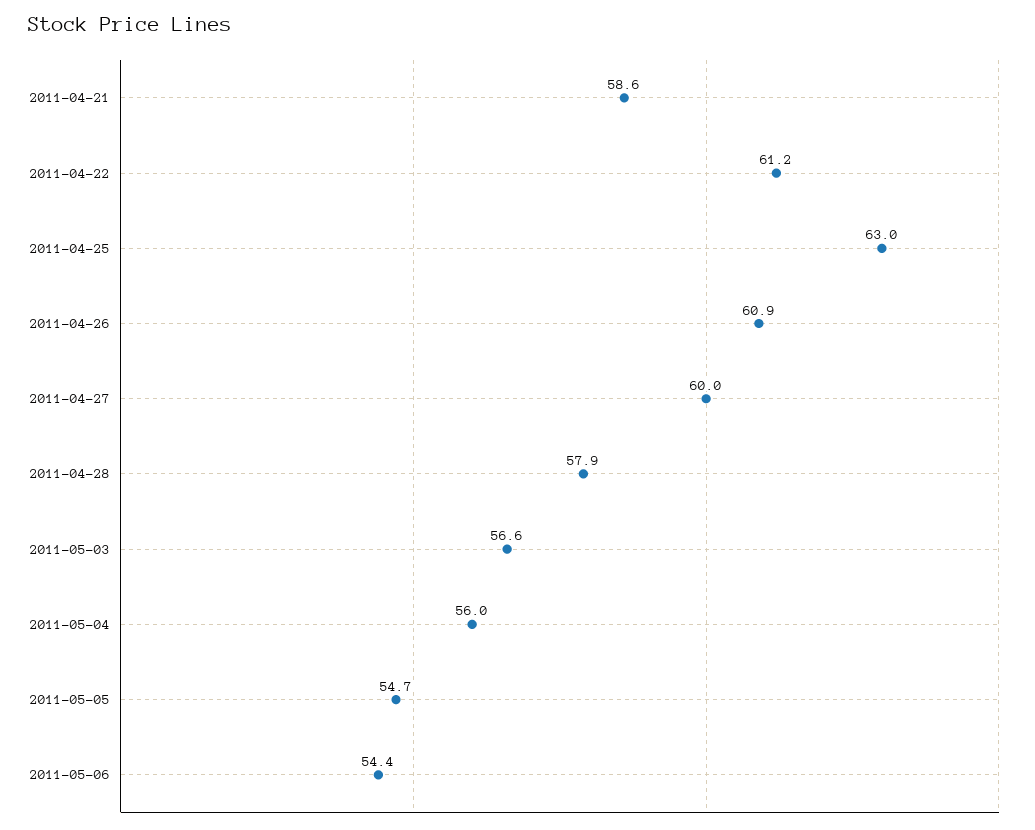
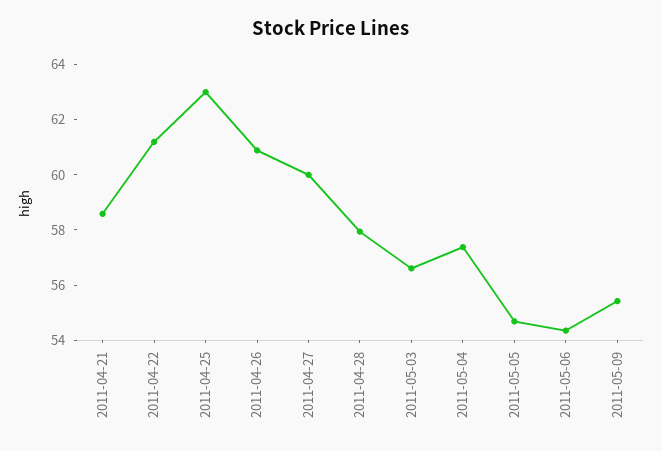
2011-05-04: 56 -> 57.5
2011-05-09: none -> 55.5

